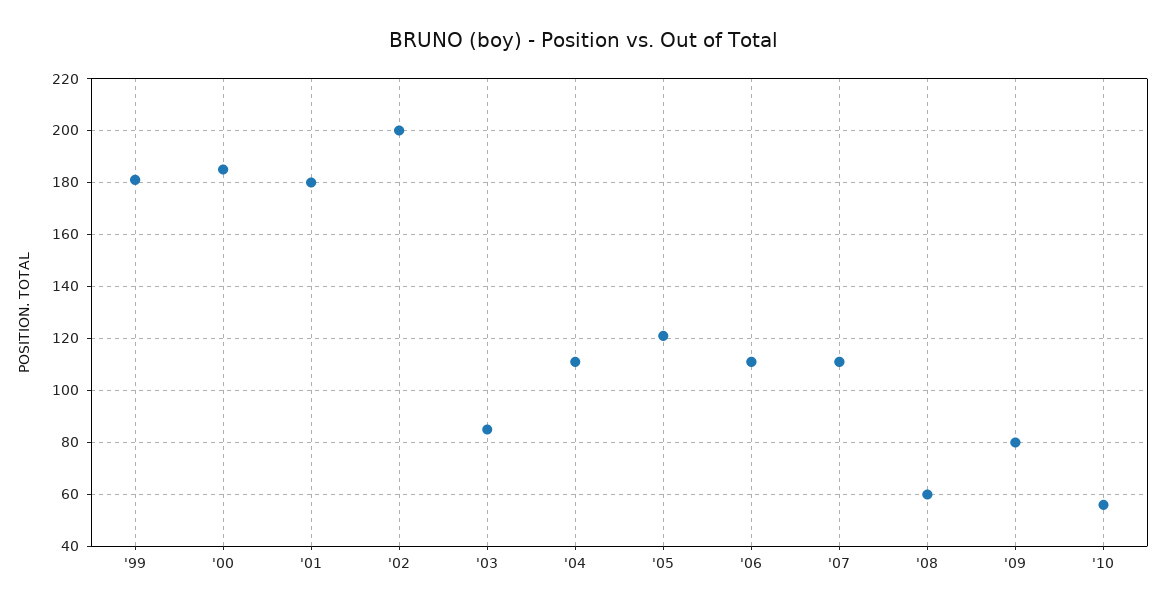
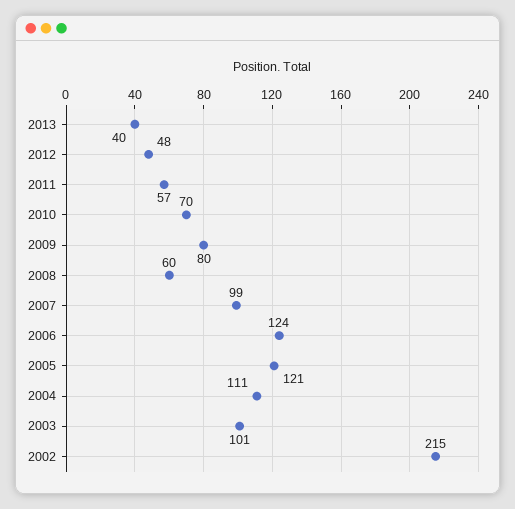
'99: 180 -> none
'00: 185 -> none
'01: 180 -> none
'02: 200 -> 215
'03: 85 -> 101
'06: 110 -> 124
'07: 110 -> 99
'10: 55 -> 70
2013: none -> 40
2012: none -> 48
2011: none -> 57

